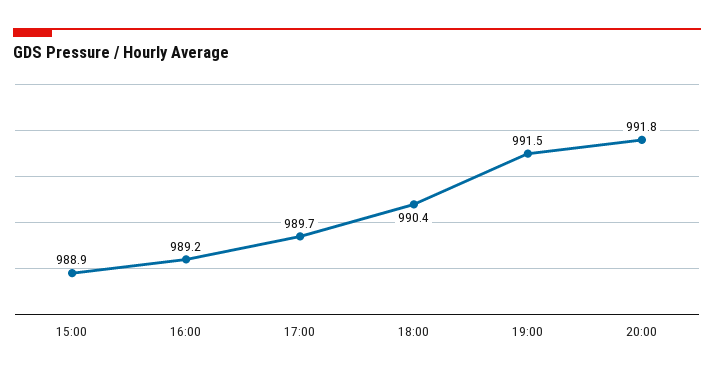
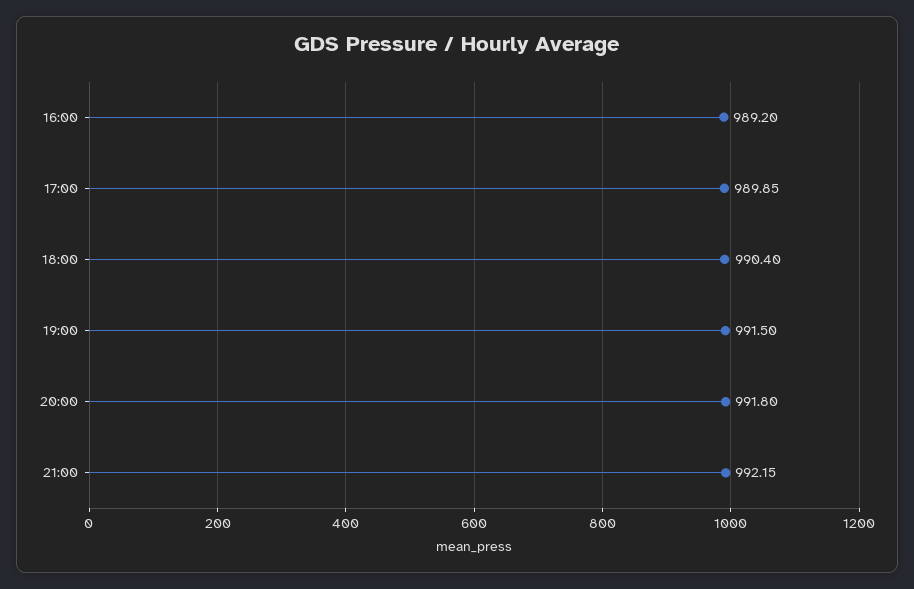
15:00: 988.9 -> none
17:00: 989.7 -> 989.85
21:00: none -> 992.15

